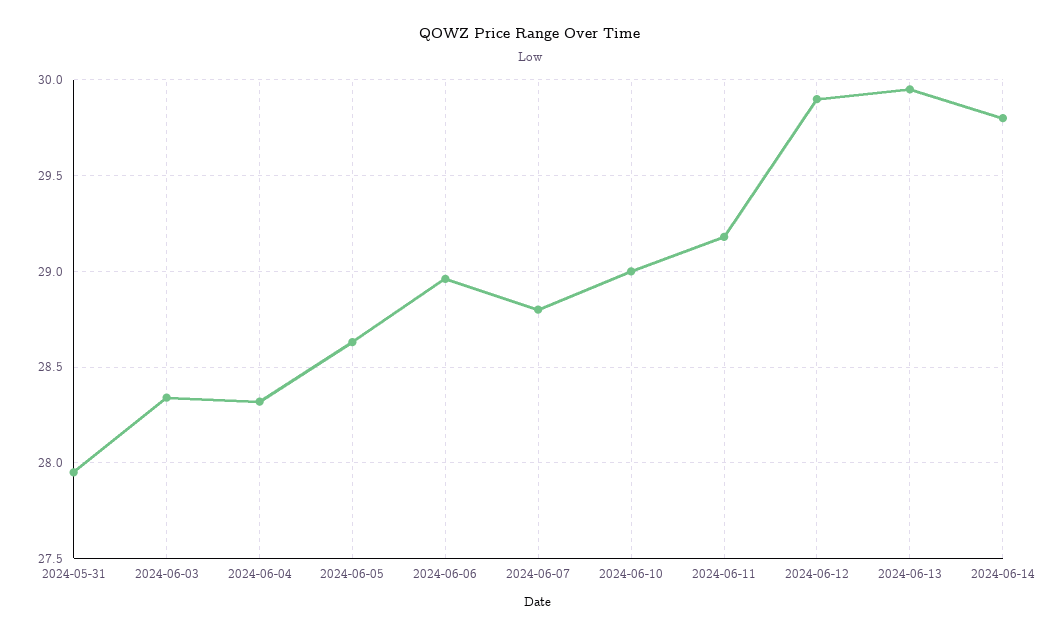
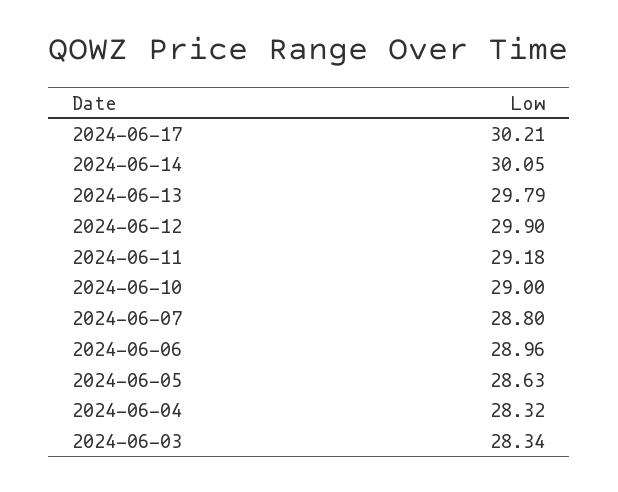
2024-05-31: 27.95 -> none
2024-06-13: 29.95 -> 29.79
2024-06-14: 29.8 -> 30.05
2024-06-17: none -> 30.21

